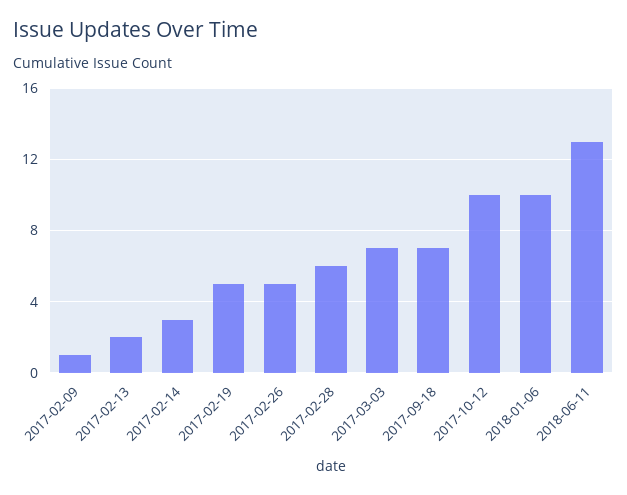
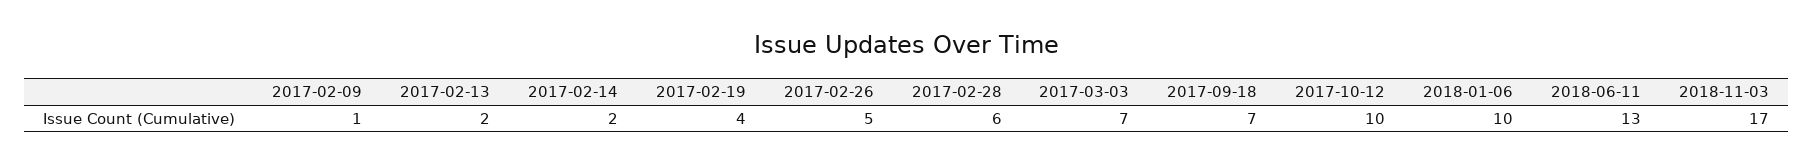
2017-02-14: 3 -> 2
2017-02-19: 5 -> 4
2018-11-03: none -> 17

